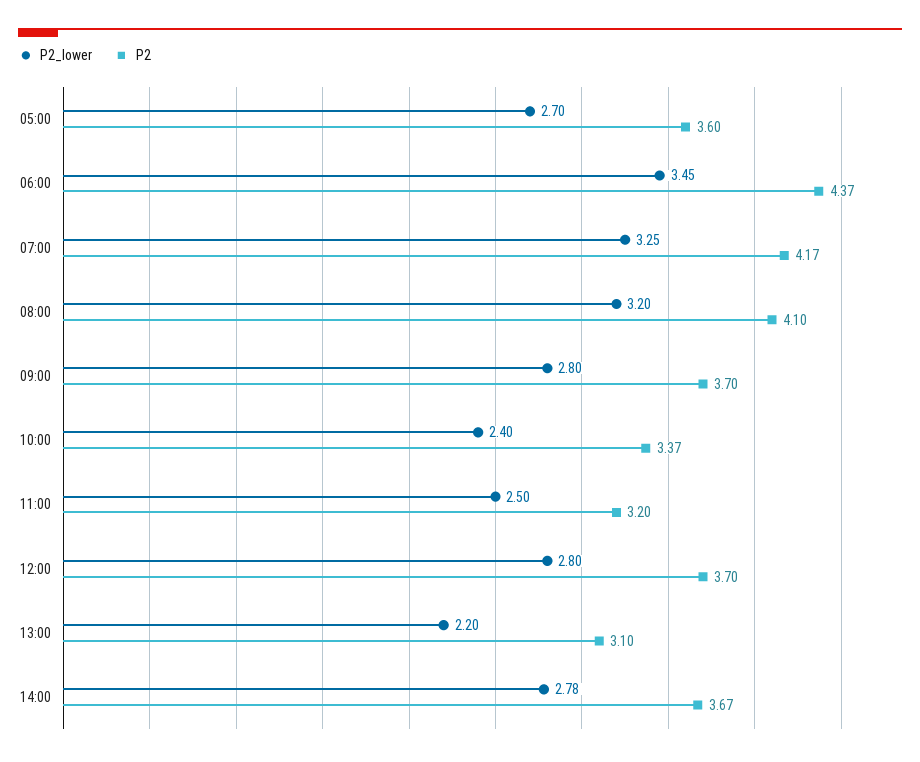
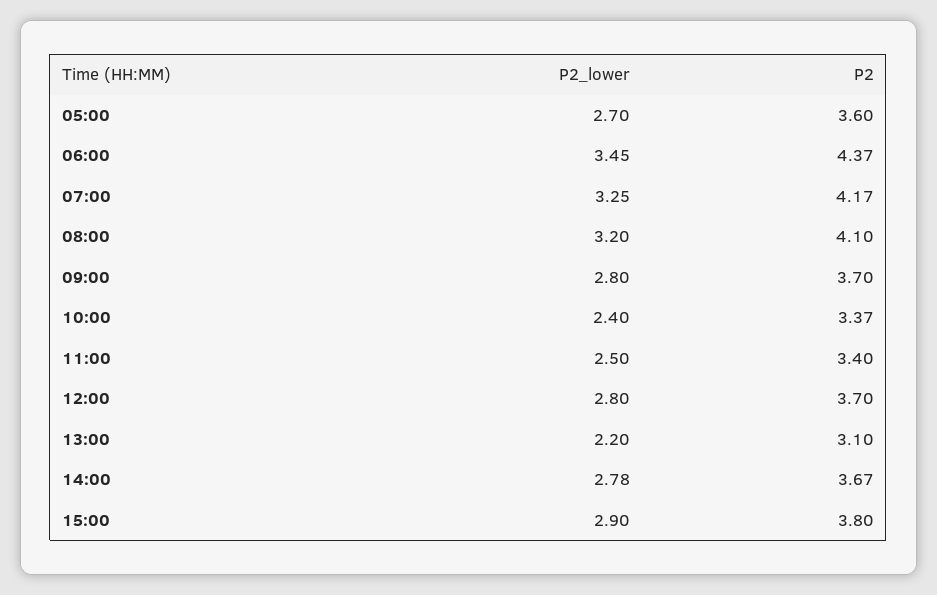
P2, 11:00: 3.2 -> 3.4
P2_lower, 15:00: none -> 2.9
P2, 15:00: none -> 3.8

